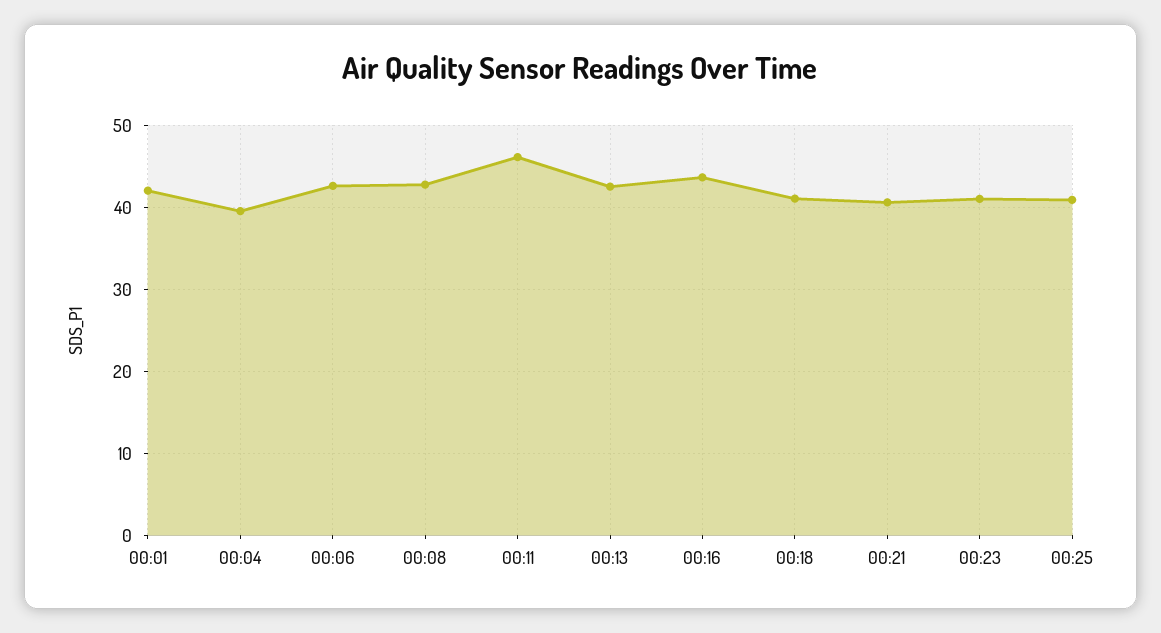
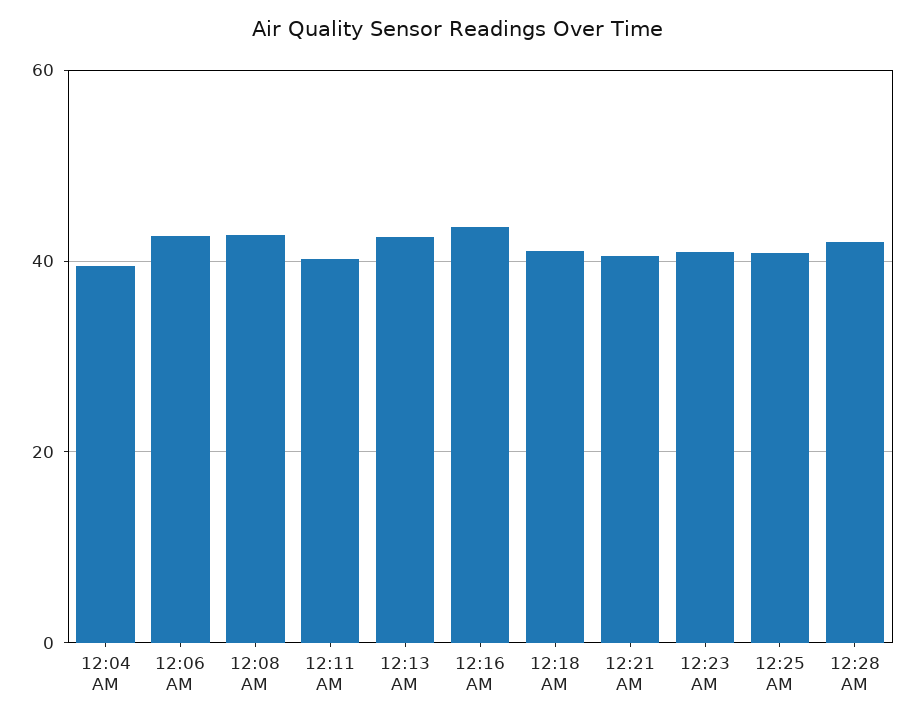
00:01: 42 -> none
00:11: 46 -> 40
12:28 AM: none -> 42

